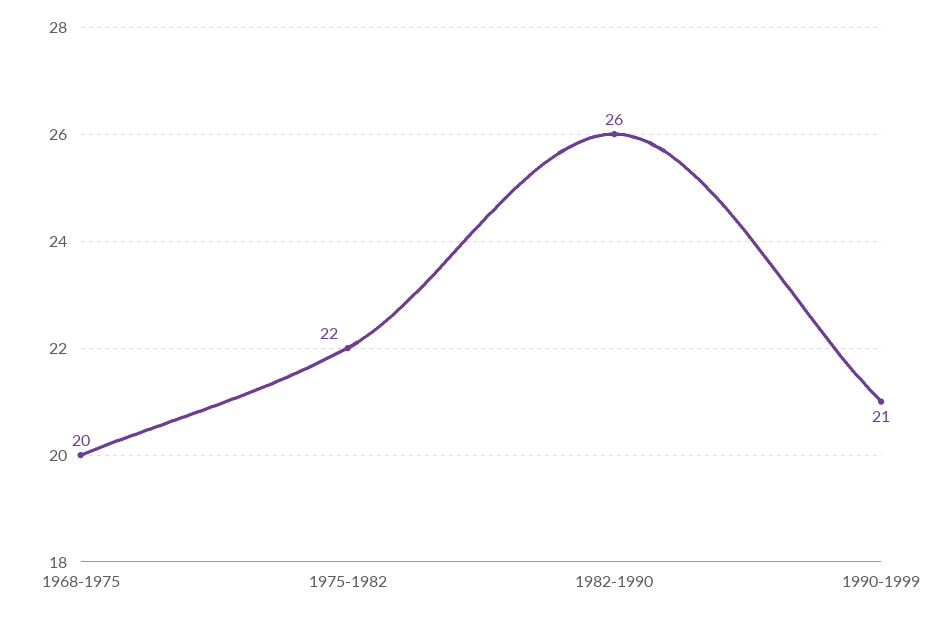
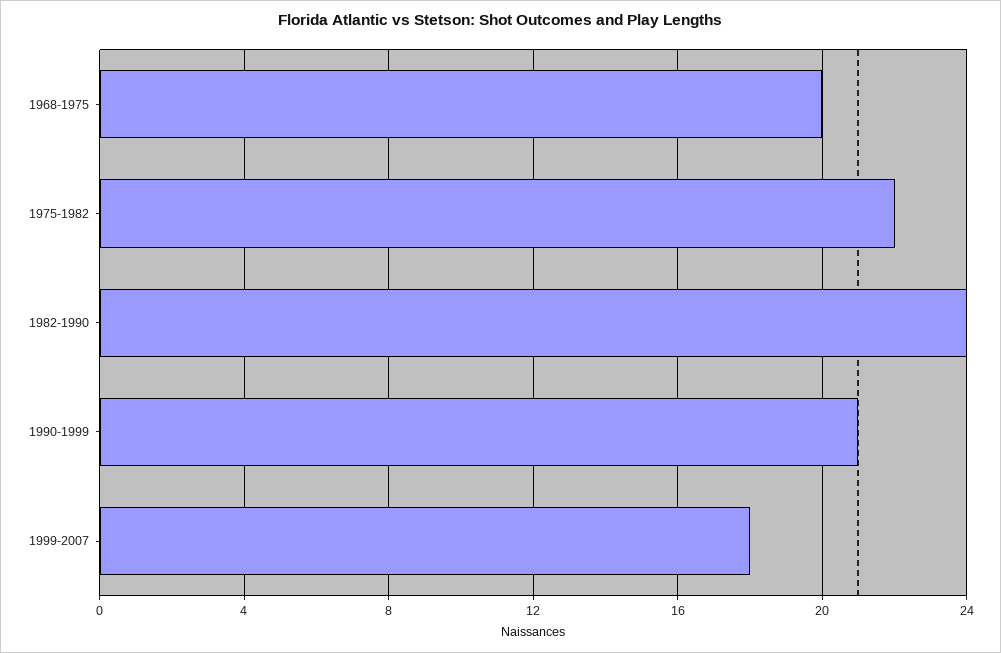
1982-1990: 26 -> 24
1999-2007: none -> 18

